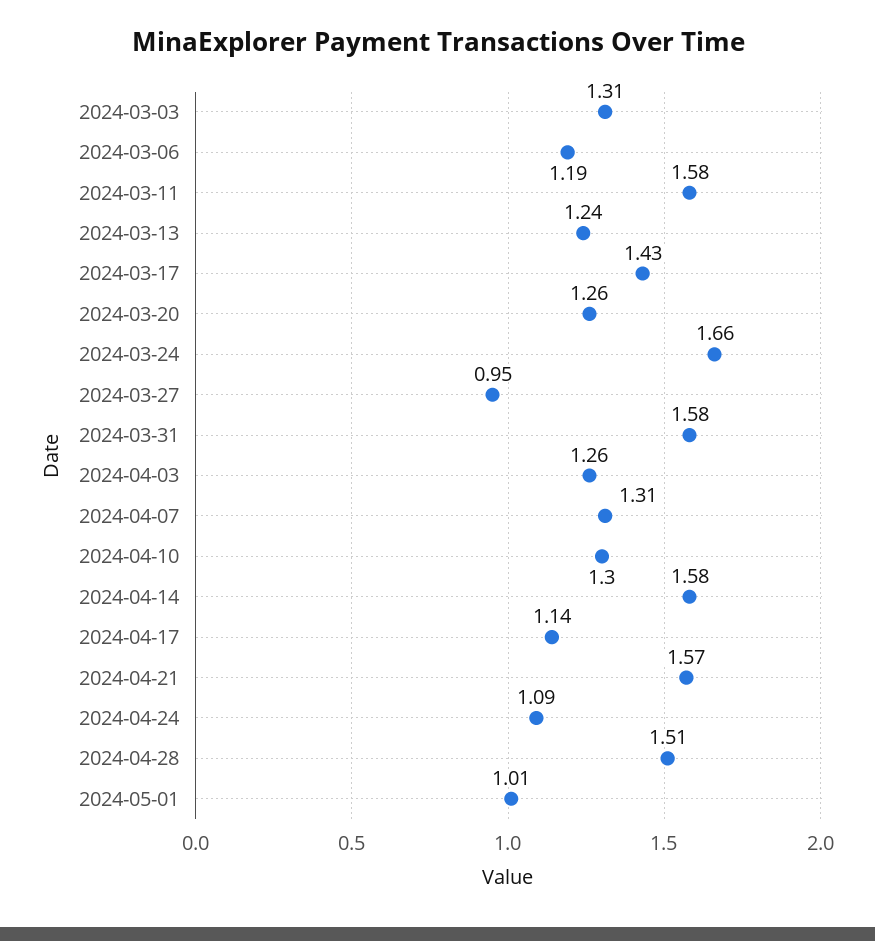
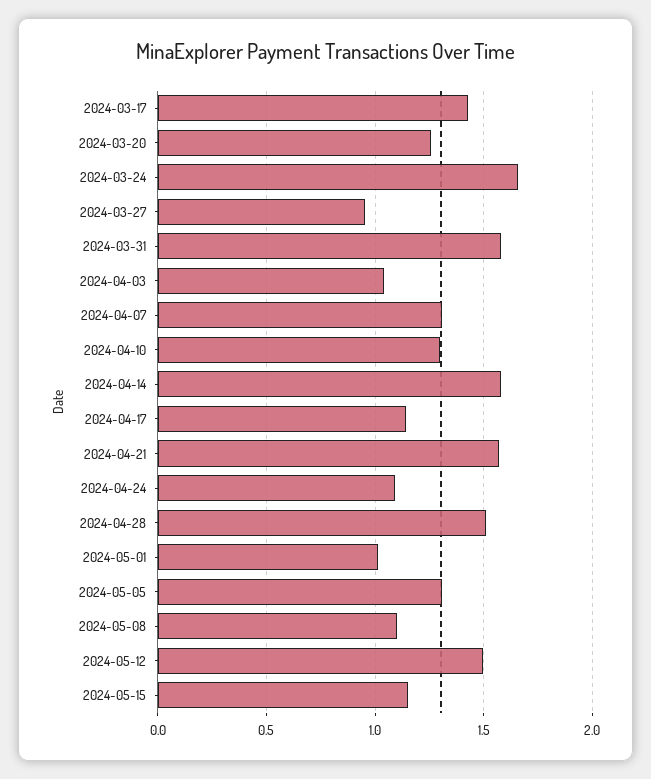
2024-03-03: 1.31 -> none
2024-03-06: 1.19 -> none
2024-03-11: 1.58 -> none
2024-03-13: 1.24 -> none
2024-04-03: 1.26 -> 1.05
2024-05-05: none -> 1.3
2024-05-08: none -> 1.1
2024-05-12: none -> 1.5
2024-05-15: none -> 1.15

